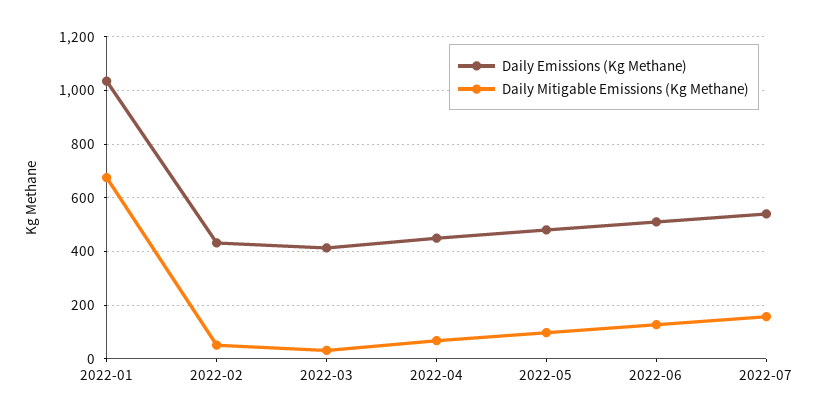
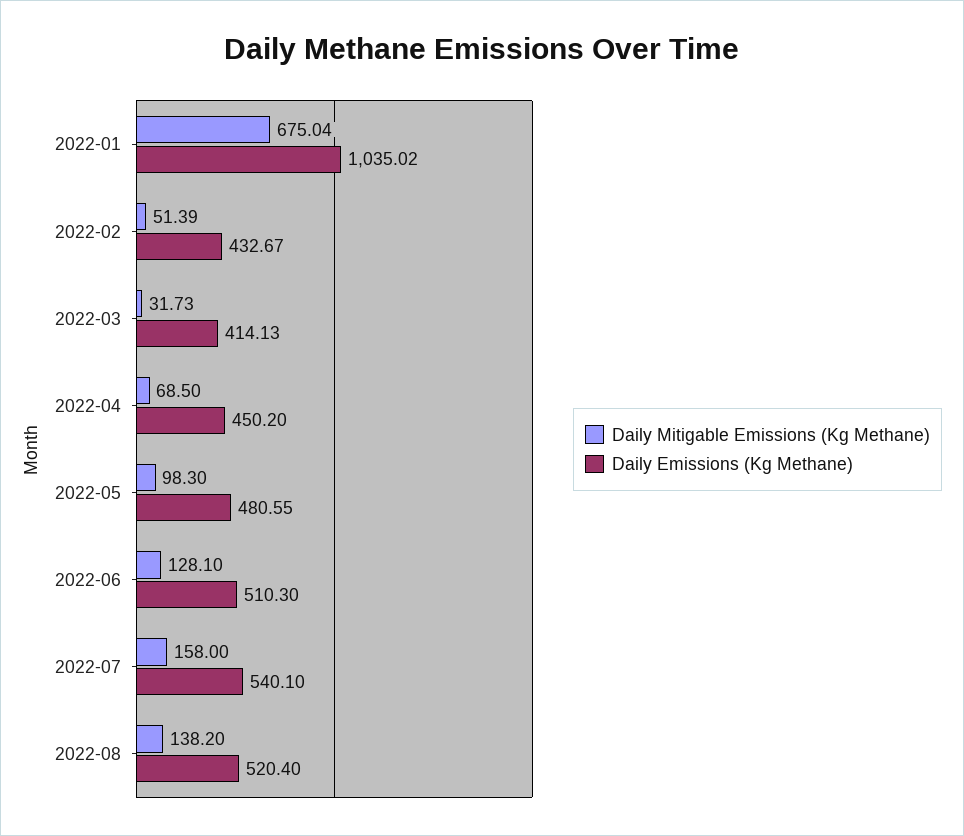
Daily Mitigable Emissions (Kg Methane), 2022-08: none -> 138.2
Daily Emissions (Kg Methane), 2022-08: none -> 520.4

